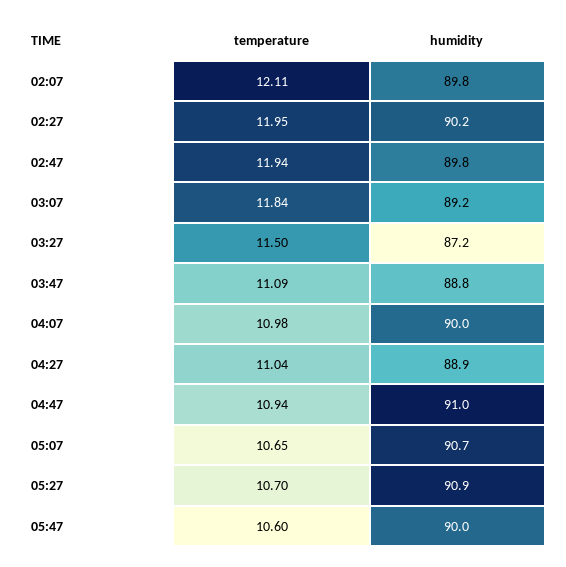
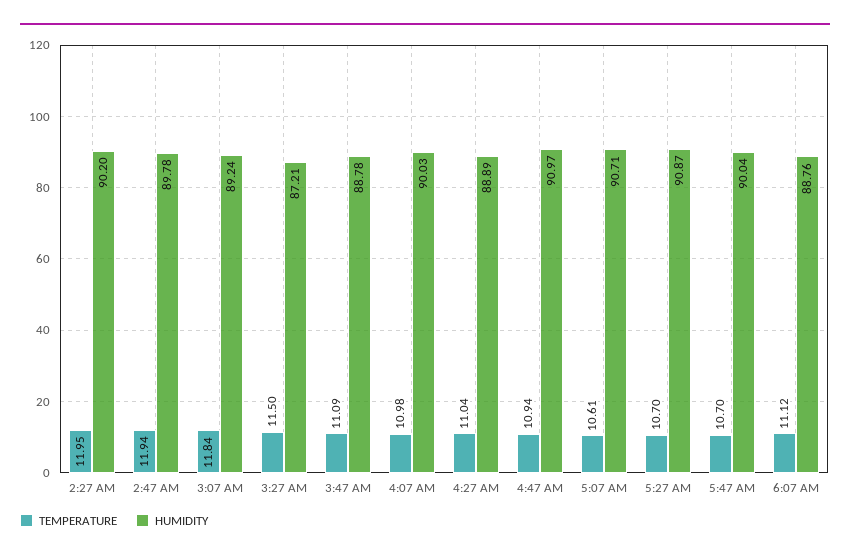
temperature, 02:07: 12.11 -> none
humidity, 02:07: 89.8 -> none
temperature, 05:07: 10.65 -> 10.61
temperature, 05:47: 10.6 -> 10.7
temperature, 6:07 AM: none -> 11.12
humidity, 6:07 AM: none -> 88.76

